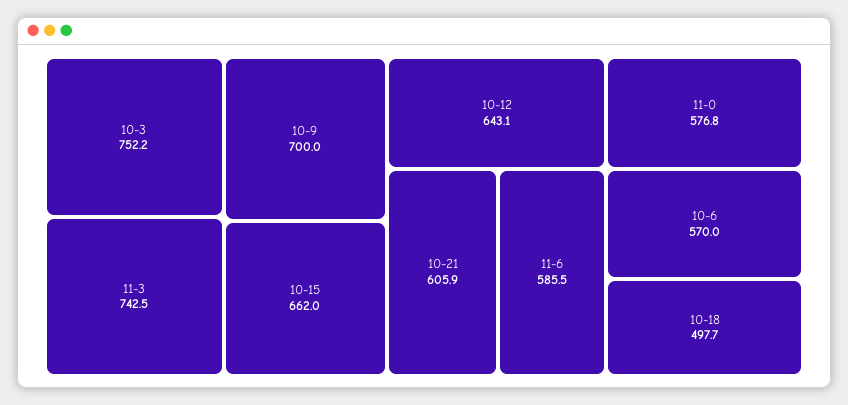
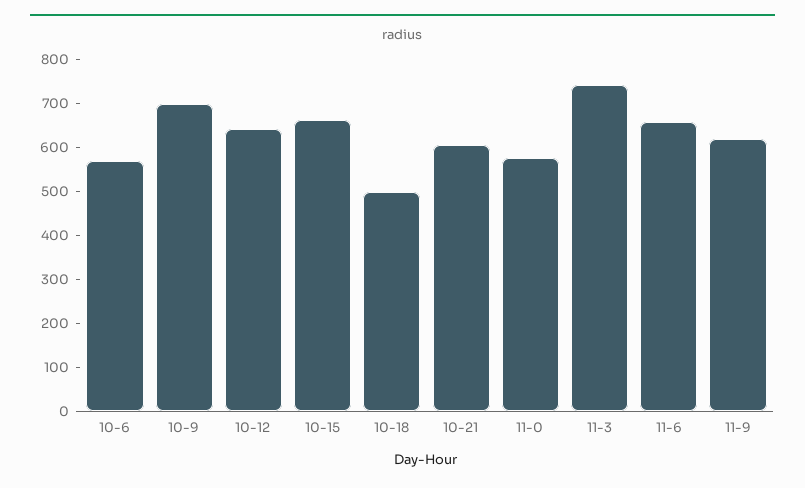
10-3: 752.2 -> none
11-6: 585.5 -> 660
11-9: none -> 620

